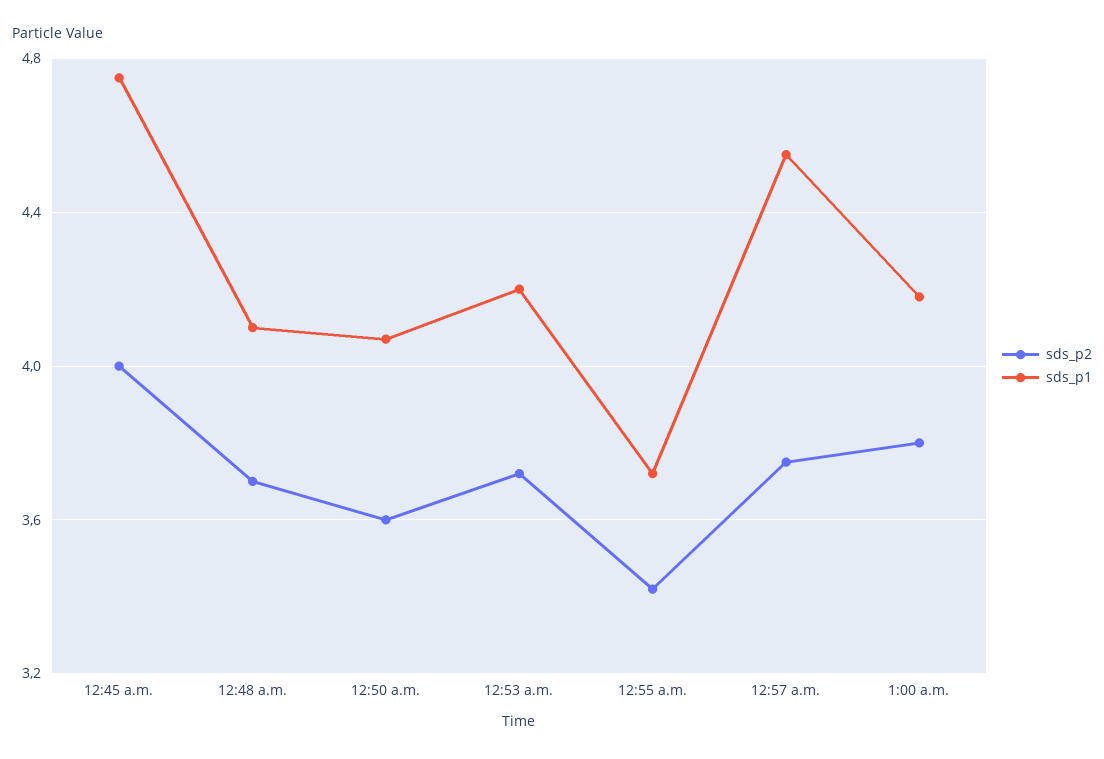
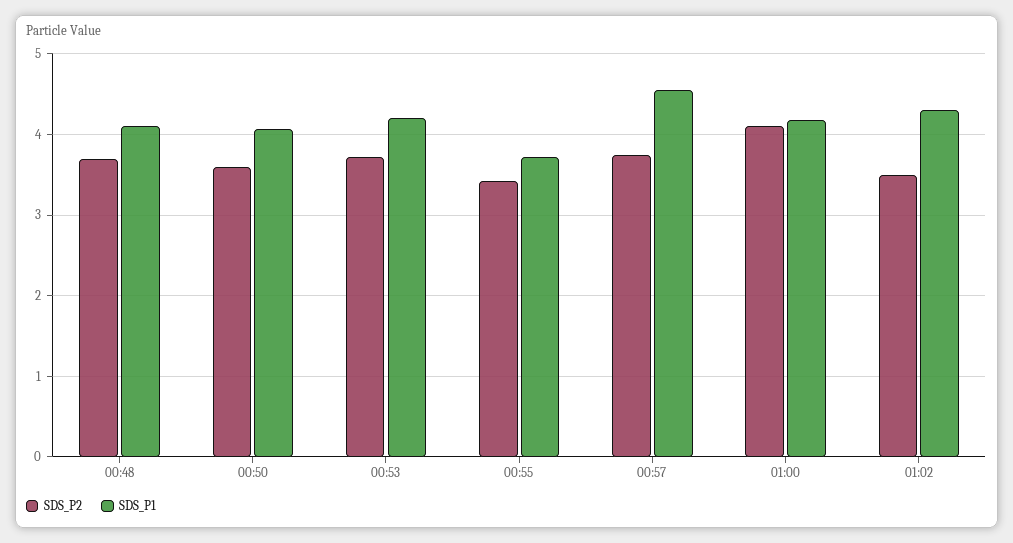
sds_p2, 12:45 a.m.: 4 -> none
sds_p1, 12:45 a.m.: 4.75 -> none
sds_p2, 1:00 a.m.: 3.8 -> 4.1
sds_p2, 01:02: none -> 3.5
sds_p1, 01:02: none -> 4.3

